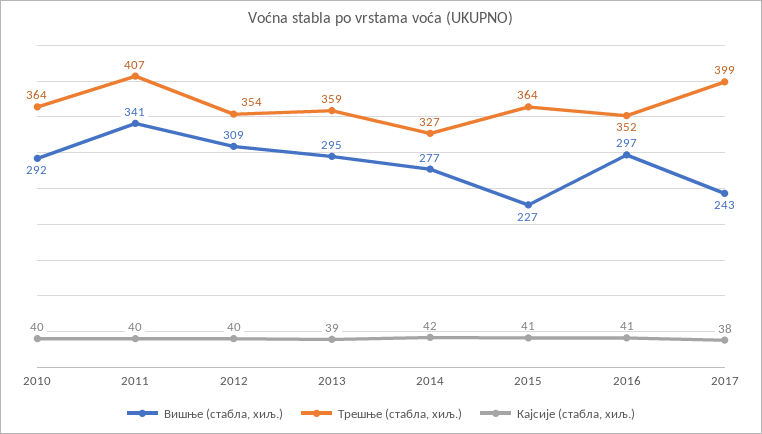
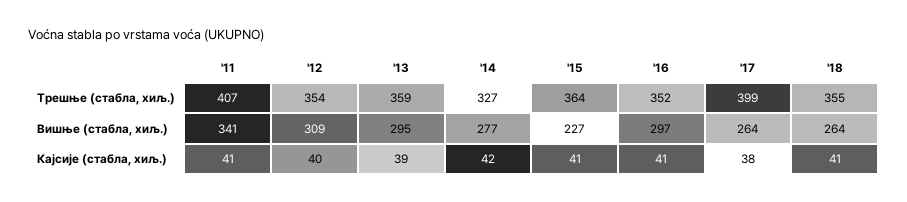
Вишње (стабла, хиљ.), 2010: 292 -> none
Трешње (стабла, хиљ.), 2010: 364 -> none
Кајсије (стабла, хиљ.), 2010: 40 -> none
Кајсије (стабла, хиљ.), 2011: 40 -> 41
Вишње (стабла, хиљ.), 2017: 243 -> 264
Трешње (стабла, хиљ.), '18: none -> 355
Вишње (стабла, хиљ.), '18: none -> 264
Кајсије (стабла, хиљ.), '18: none -> 41

